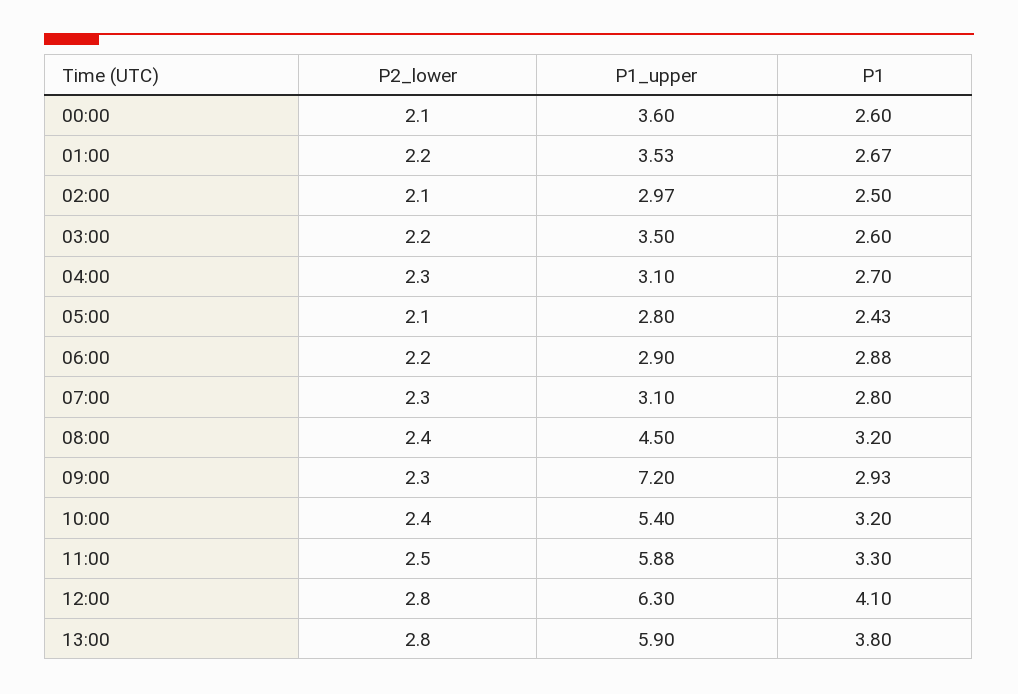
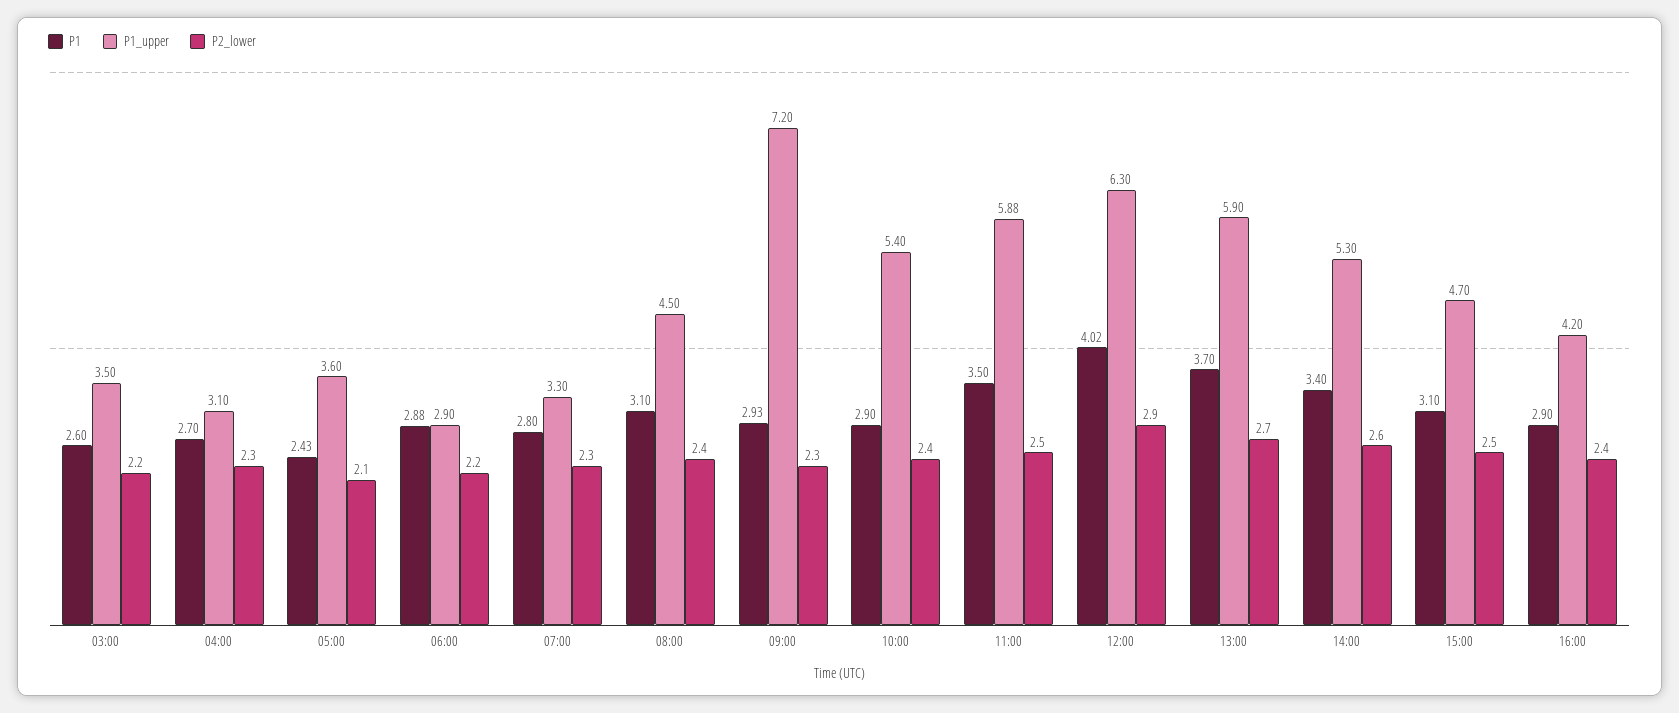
P2_lower, 00:00: 2.1 -> none
P1_upper, 00:00: 3.6 -> none
P1, 00:00: 2.6 -> none
P2_lower, 01:00: 2.2 -> none
P1_upper, 01:00: 3.53 -> none
P1, 01:00: 2.67 -> none
P2_lower, 02:00: 2.1 -> none
P1_upper, 02:00: 2.97 -> none
P1, 02:00: 2.5 -> none
P1_upper, 05:00: 2.8 -> 3.6
P1_upper, 07:00: 3.1 -> 3.3
P1, 08:00: 3.2 -> 3.1
P1, 10:00: 3.2 -> 2.9
P1, 11:00: 3.3 -> 3.5
P2_lower, 12:00: 2.8 -> 2.9
P1, 12:00: 4.1 -> 4.02
P2_lower, 13:00: 2.8 -> 2.7
P1, 13:00: 3.8 -> 3.7
P1, 14:00: none -> 3.4
P1_upper, 14:00: none -> 5.3
P2_lower, 14:00: none -> 2.6
P1, 15:00: none -> 3.1
P1_upper, 15:00: none -> 4.7
P2_lower, 15:00: none -> 2.5
P1, 16:00: none -> 2.9
P1_upper, 16:00: none -> 4.2
P2_lower, 16:00: none -> 2.4

